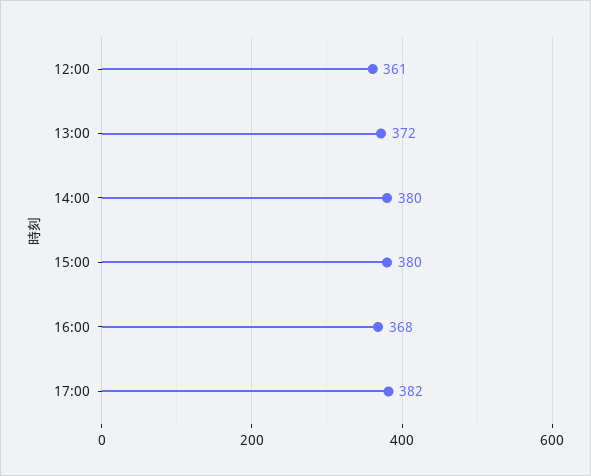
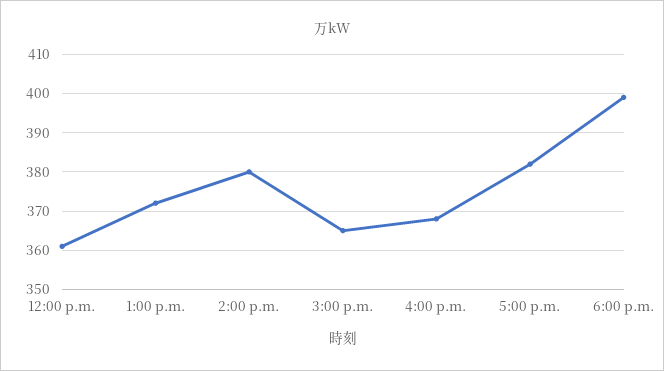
15:00: 380 -> 365
6:00 p.m.: none -> 400

